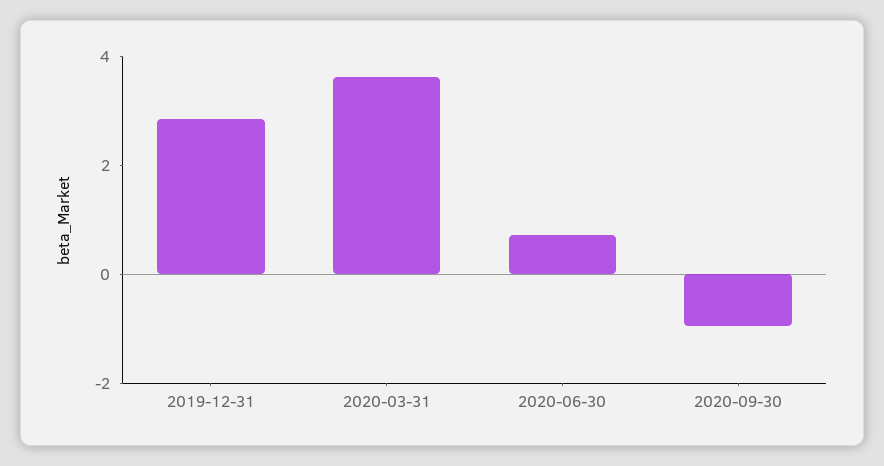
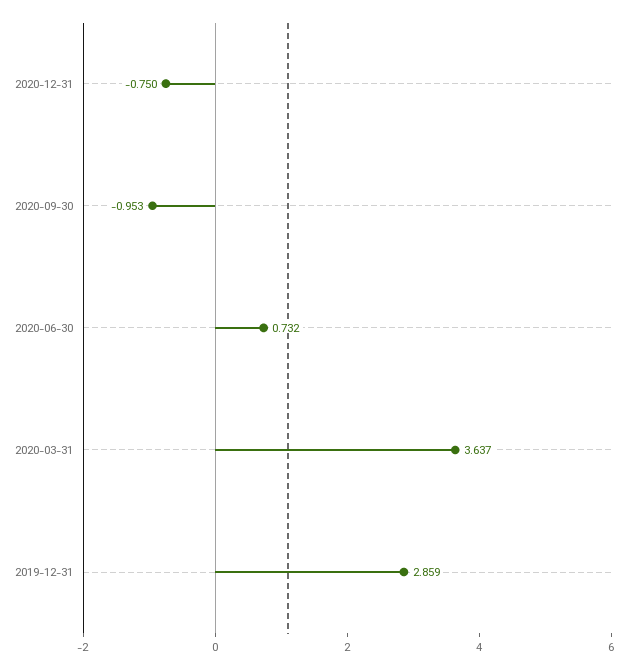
2020-12-31: none -> -0.75

